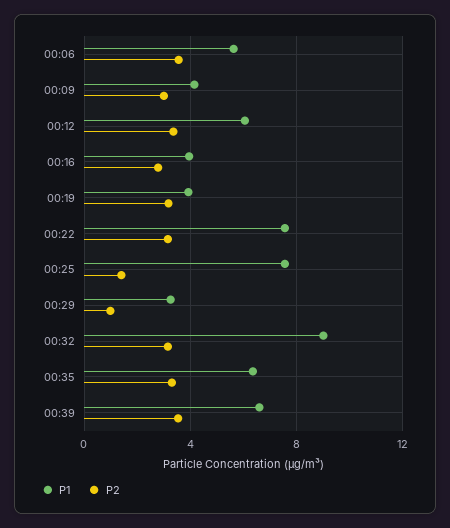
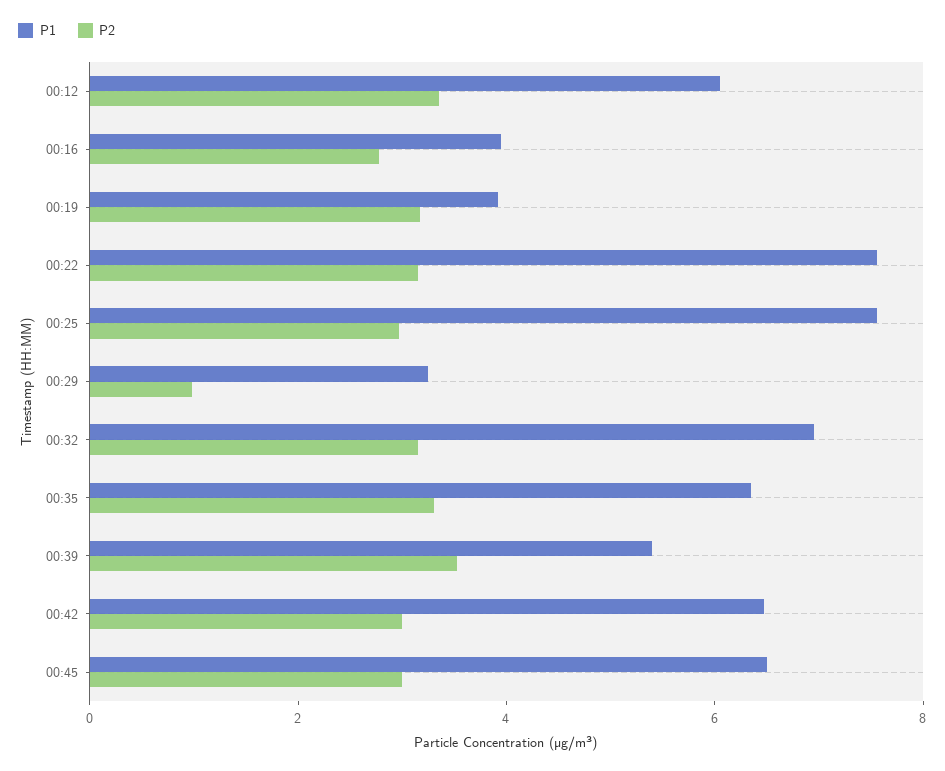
P1, 00:06: 5.5 -> none
P2, 00:06: 3.5 -> none
P1, 00:09: 4 -> none
P2, 00:09: 3 -> none
P2, 00:25: 1.5 -> 3
P1, 00:32: 9 -> 7
P1, 00:39: 6.5 -> 5.5
P1, 00:42: none -> 6.5
P2, 00:42: none -> 3
P1, 00:45: none -> 6.5
P2, 00:45: none -> 3

